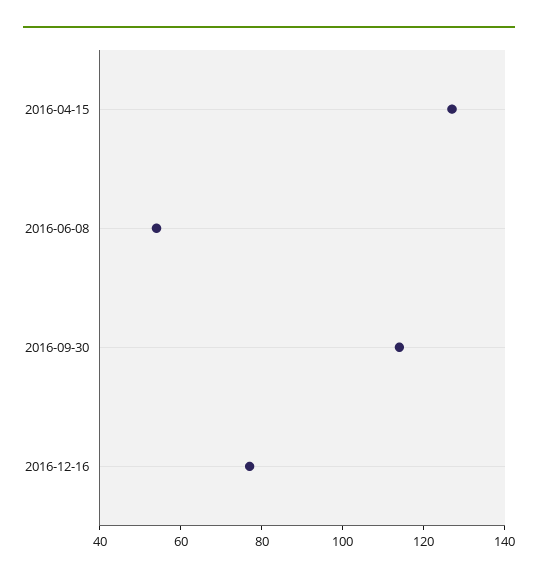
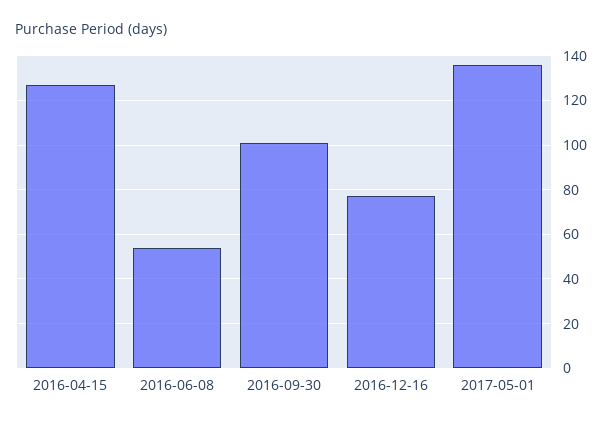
2016-09-30: 115 -> 100
2017-05-01: none -> 135

